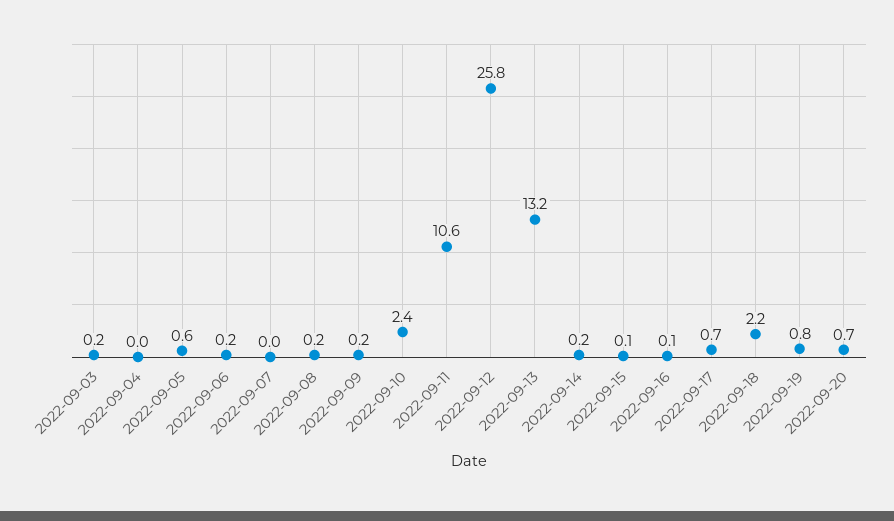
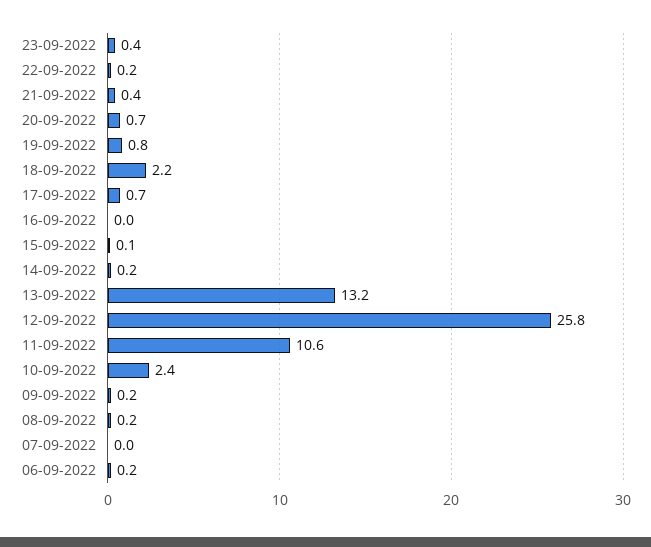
2022-09-03: 0.2 -> none
2022-09-04: 0 -> none
2022-09-05: 0.6 -> none
2022-09-16: 0.1 -> 0
23-09-2022: none -> 0.4
22-09-2022: none -> 0.2
21-09-2022: none -> 0.4

